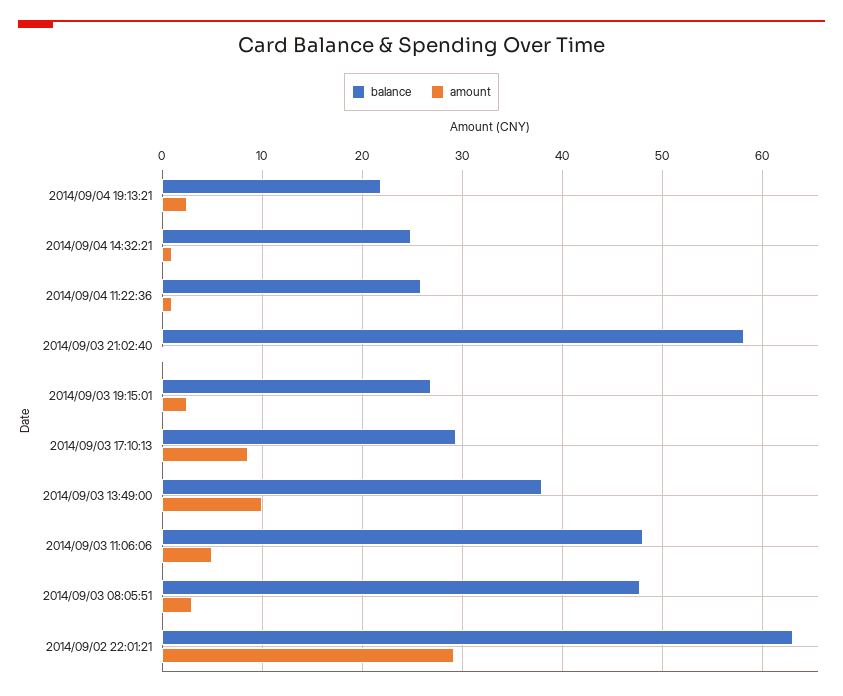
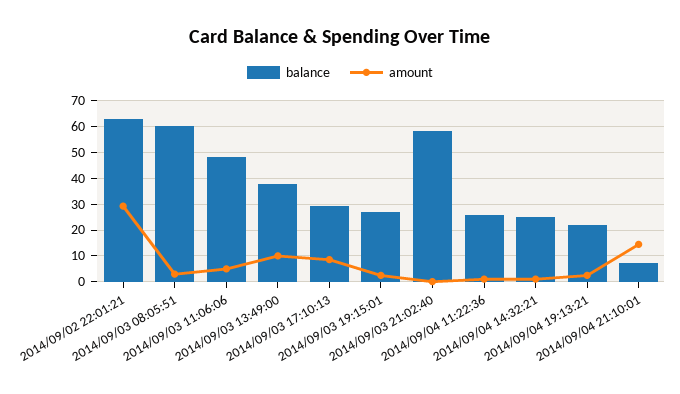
balance, 2014/09/03 08:05:51: 48 -> 60
balance, 2014/09/04 21:10:01: none -> 7.5
amount, 2014/09/04 21:10:01: none -> 15

